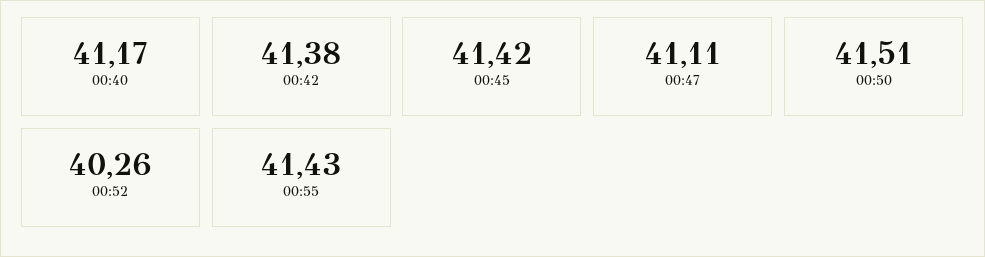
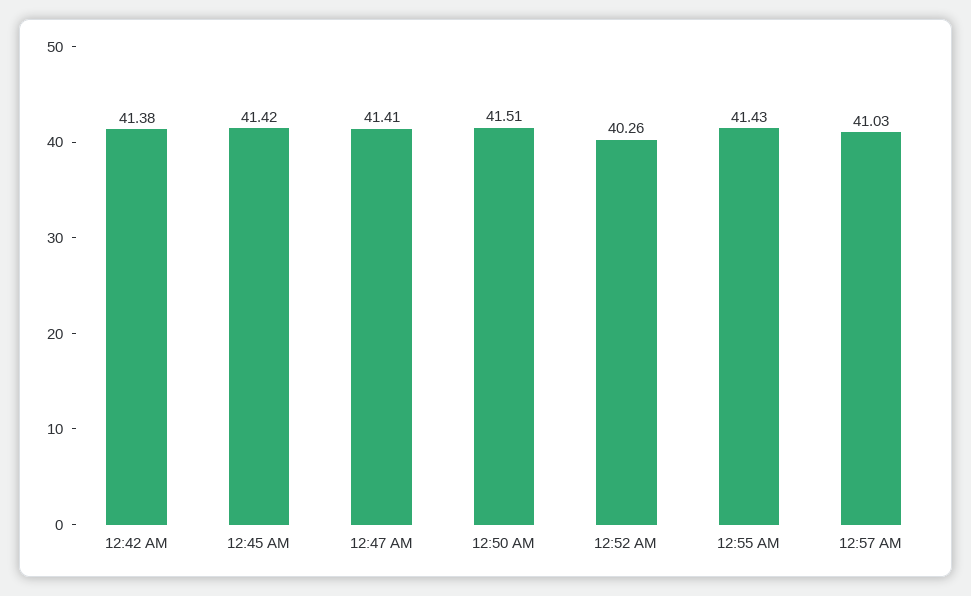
00:40: 41.17 -> none
00:47: 41.11 -> 41.41
12:57 AM: none -> 41.03

